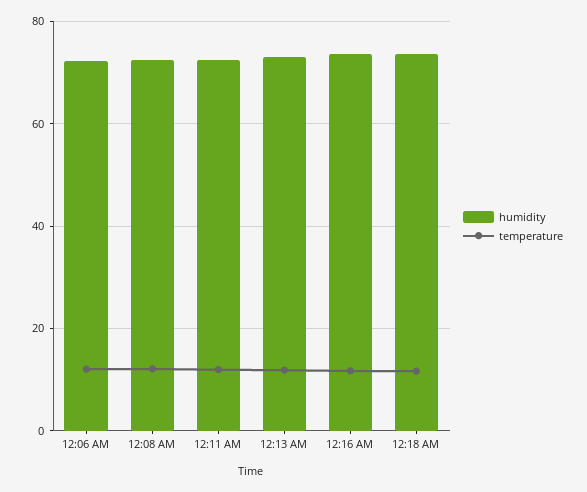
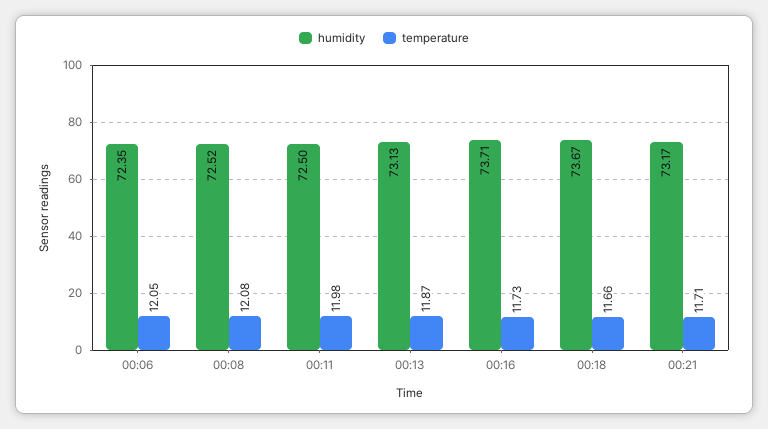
humidity, 00:21: none -> 73.17
temperature, 00:21: none -> 11.71

